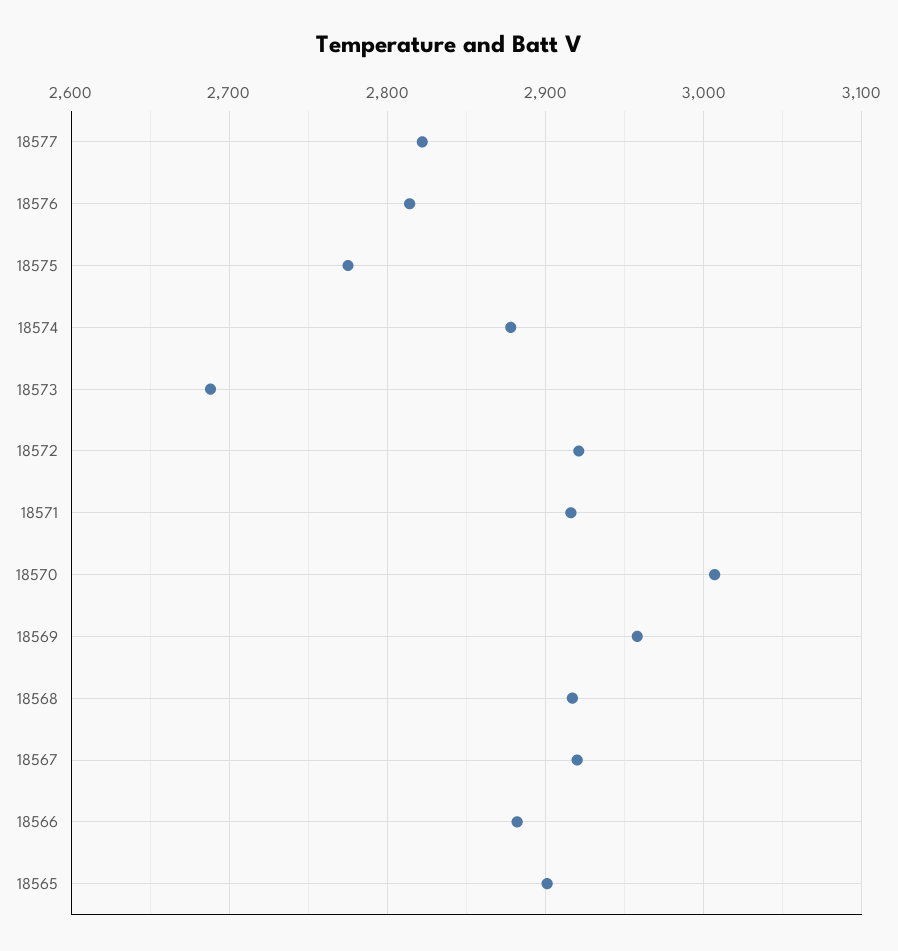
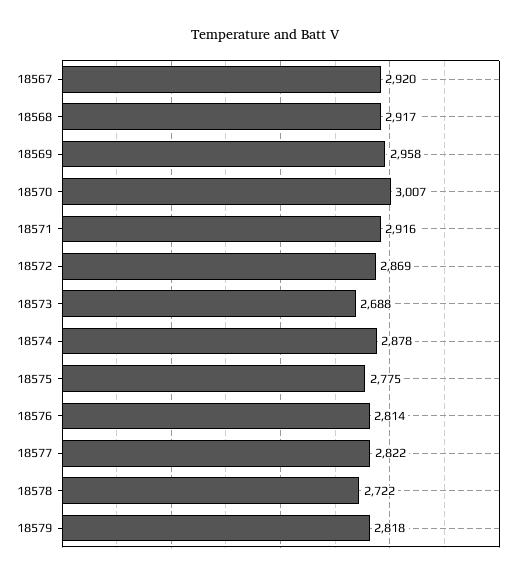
18572: 2920 -> 2869
18566: 2880 -> none
18565: 2900 -> none
18578: none -> 2722
18579: none -> 2818

